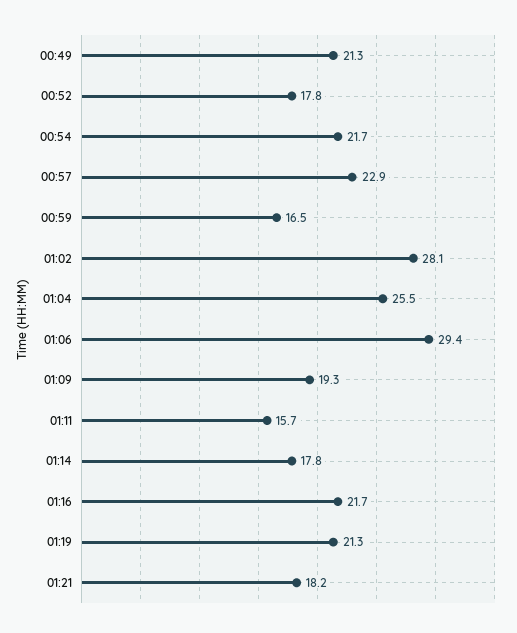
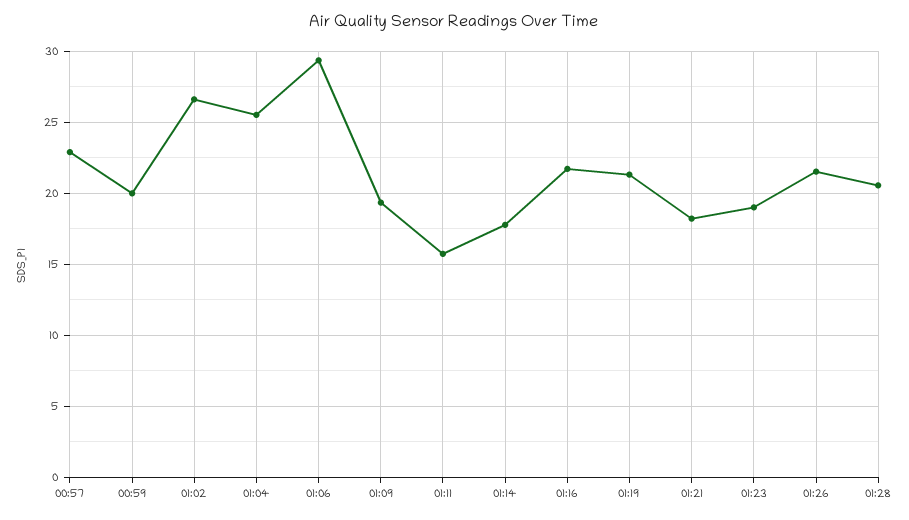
00:49: 21.3 -> none
00:52: 17.8 -> none
00:54: 21.7 -> none
00:59: 16.5 -> 20
01:02: 28.1 -> 26.5
01:23: none -> 19
01:26: none -> 21.5
01:28: none -> 20.5

